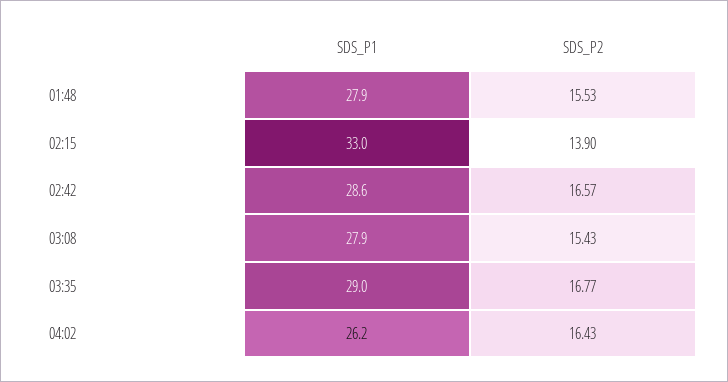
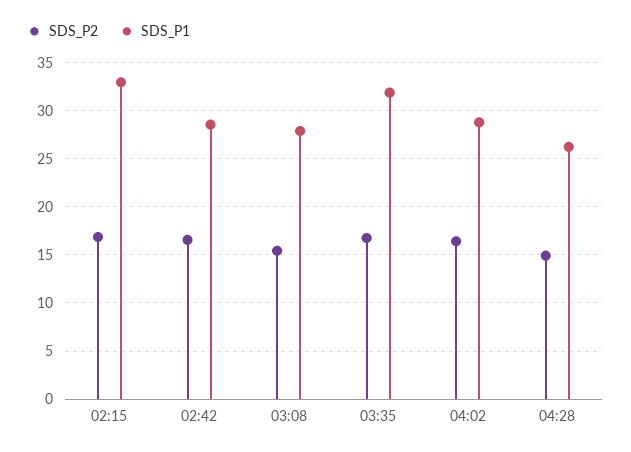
SDS_P1, 01:48: 27.9 -> none
SDS_P2, 01:48: 15.53 -> none
SDS_P2, 02:15: 13.9 -> 17
SDS_P1, 03:35: 29 -> 32
SDS_P1, 04:02: 26.2 -> 29
SDS_P2, 04:28: none -> 15
SDS_P1, 04:28: none -> 26

